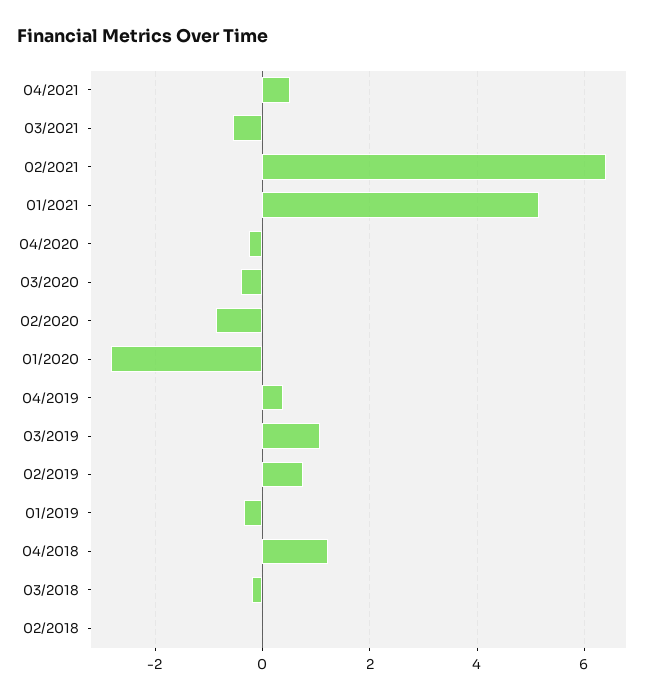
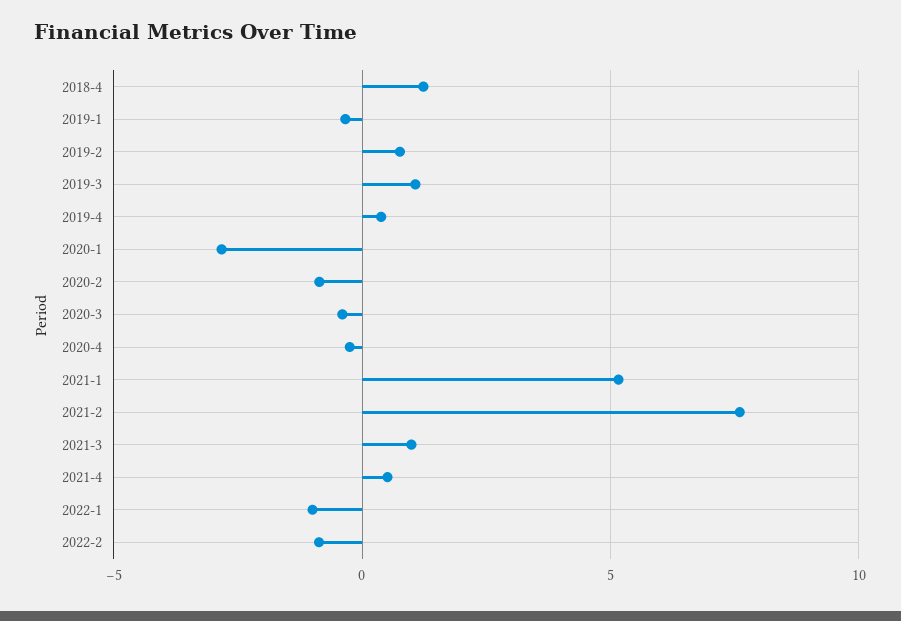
03/2021: -0.6 -> 1
02/2021: 6.4 -> 7.5
03/2018: -0.2 -> none
02/2018: 0 -> none
2022-1: none -> -1
2022-2: none -> -1

